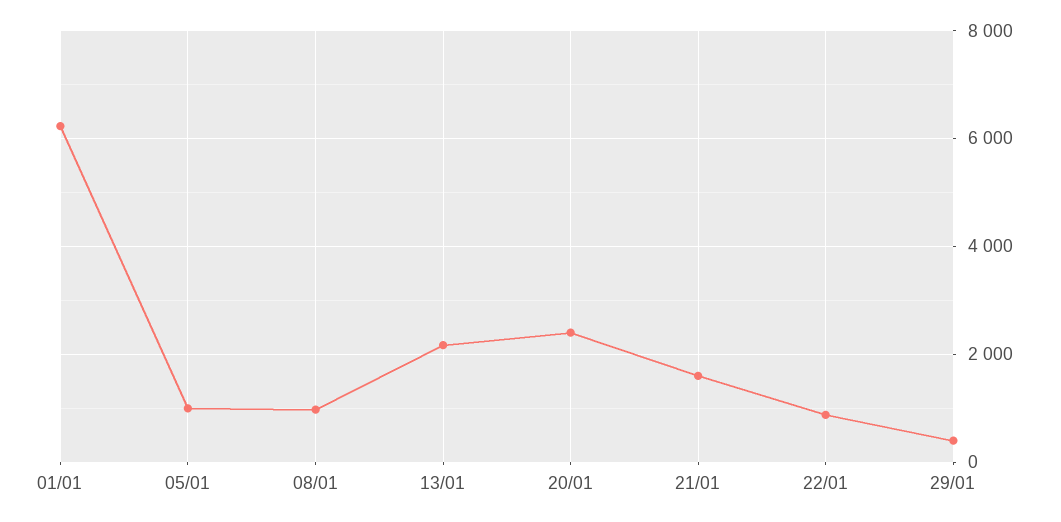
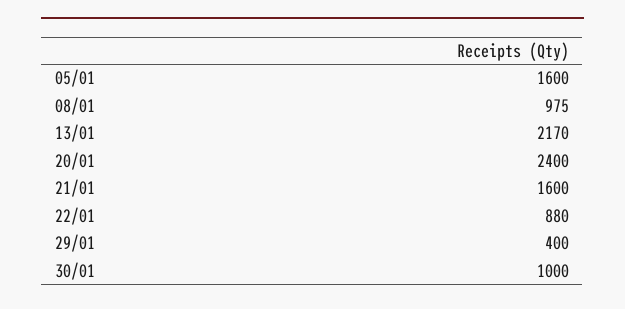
01/01: 6200 -> none
05/01: 1000 -> 1600
30/01: none -> 1000

